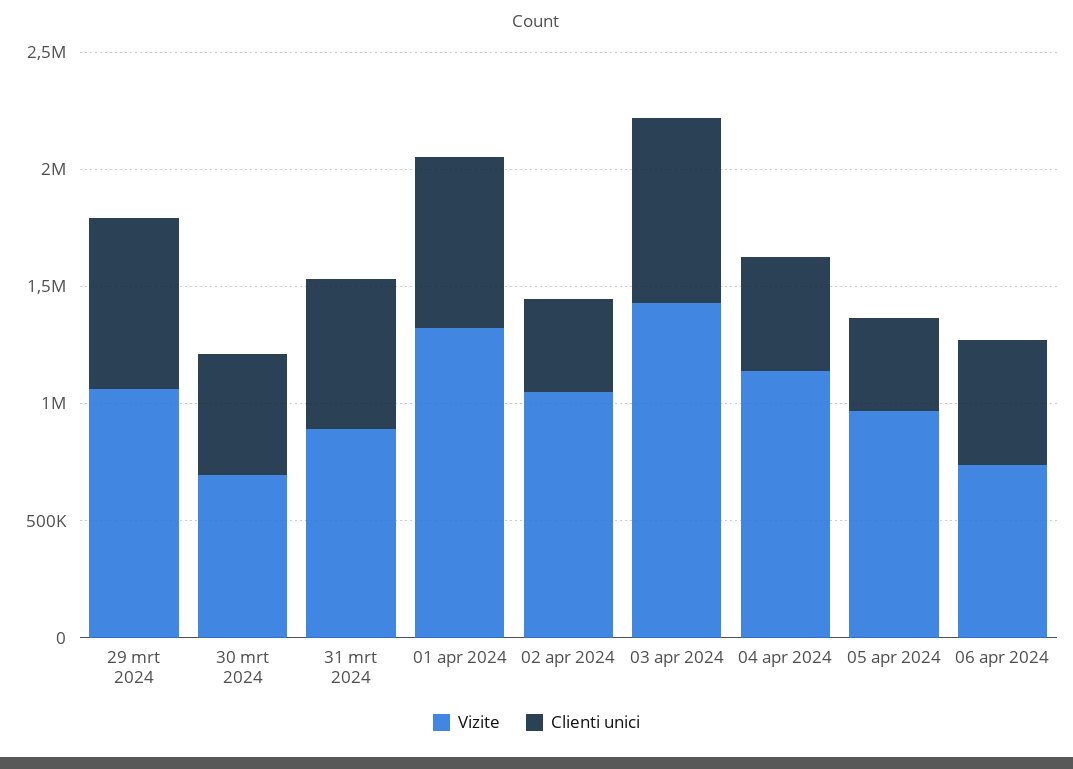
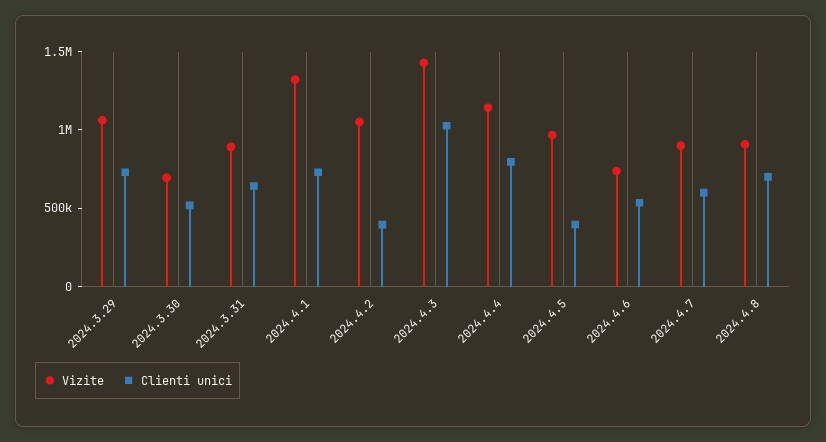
Clienti unici, 03 apr 2024: 800000 -> 1000000
Clienti unici, 04 apr 2024: 500000 -> 800000
Vizite, 2024.4.7: none -> 900000
Clienti unici, 2024.4.7: none -> 600000
Vizite, 2024.4.8: none -> 900000
Clienti unici, 2024.4.8: none -> 700000

